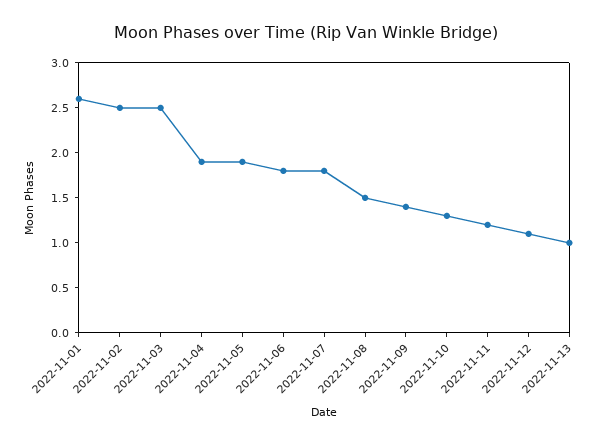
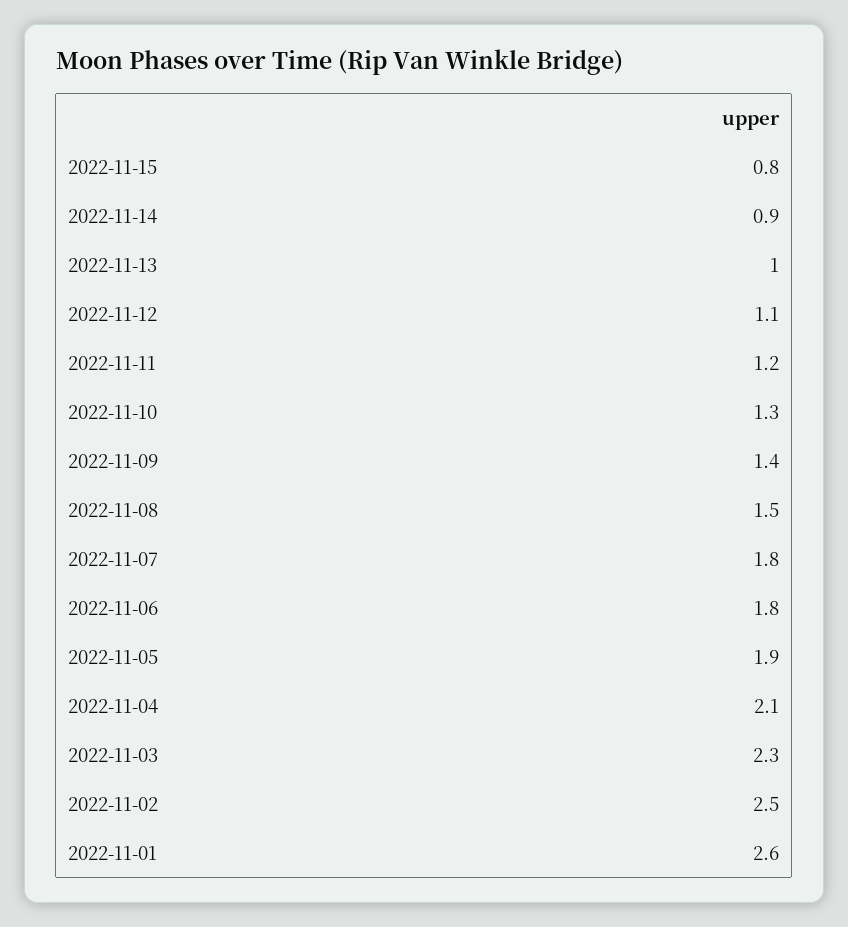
2022-11-03: 2.5 -> 2.3
2022-11-04: 1.9 -> 2.1
2022-11-15: none -> 0.8
2022-11-14: none -> 0.9

